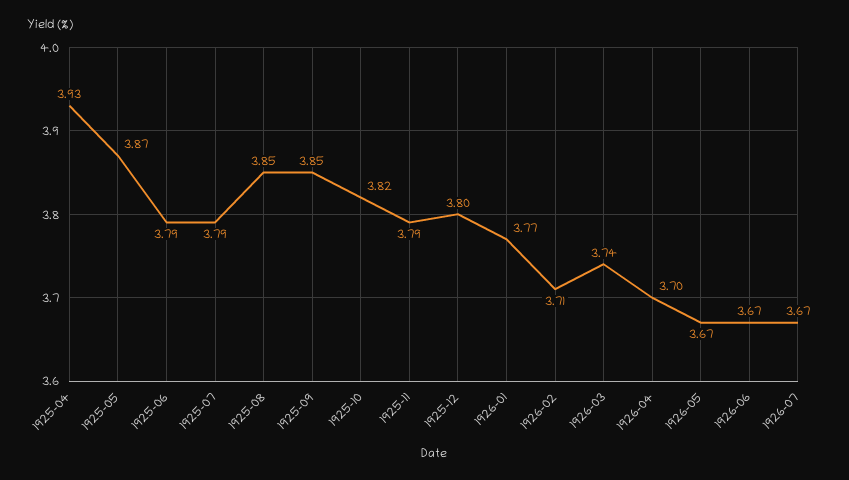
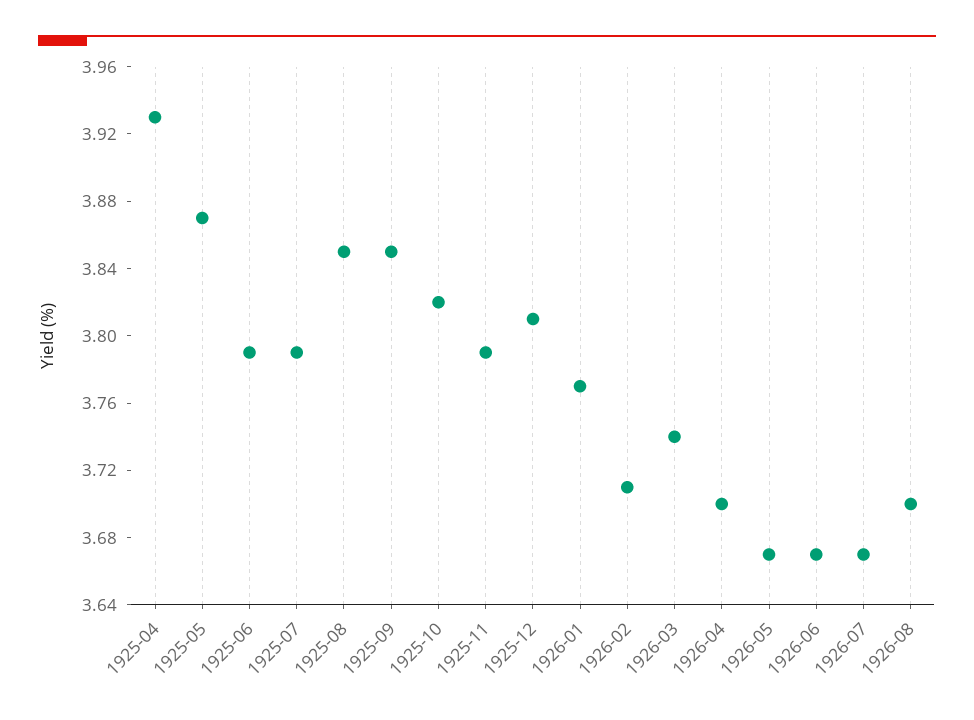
1925-12: 3.8 -> 3.81
1926-08: none -> 3.7

